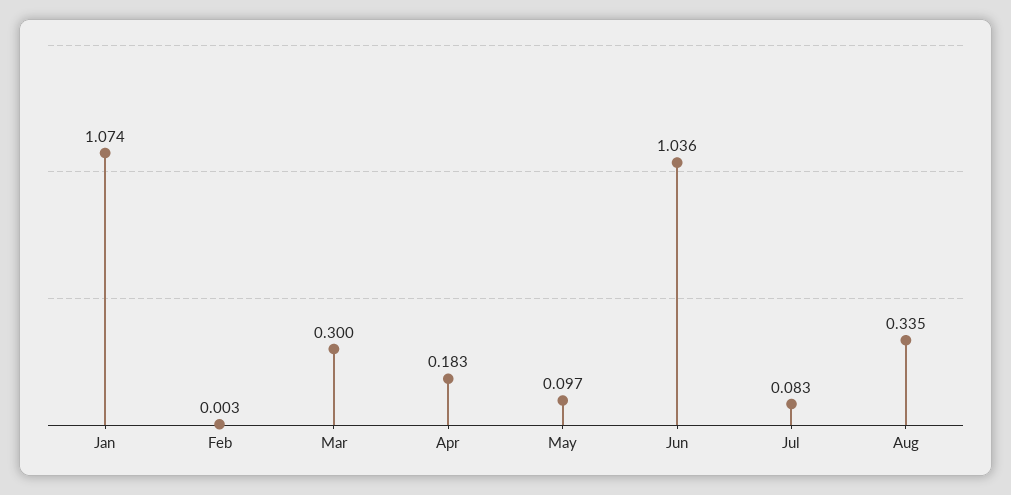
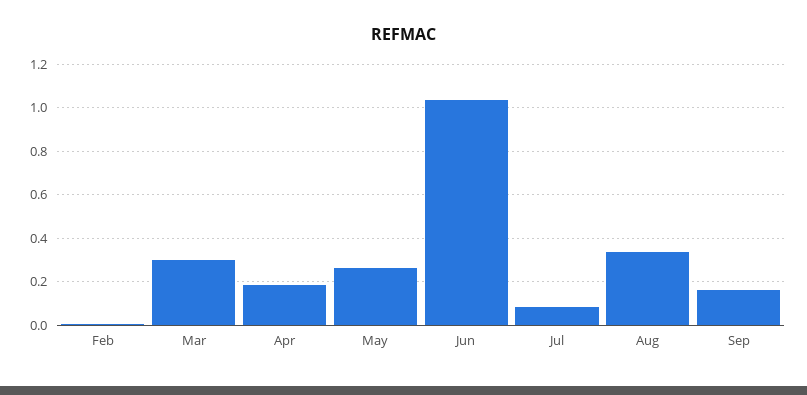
Jan: 1.074 -> none
May: 0.097 -> 0.25
Sep: none -> 0.15

